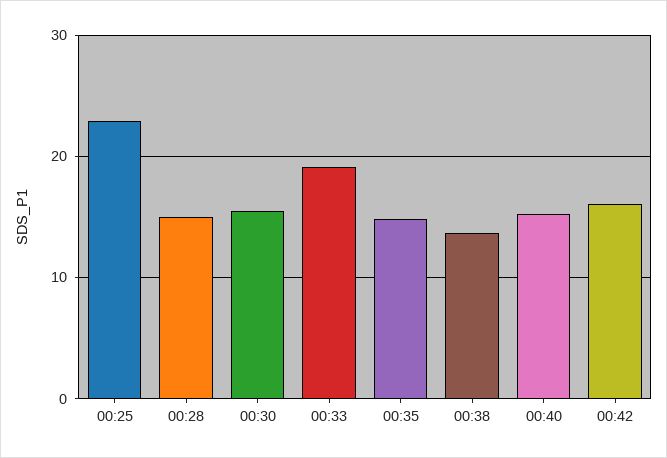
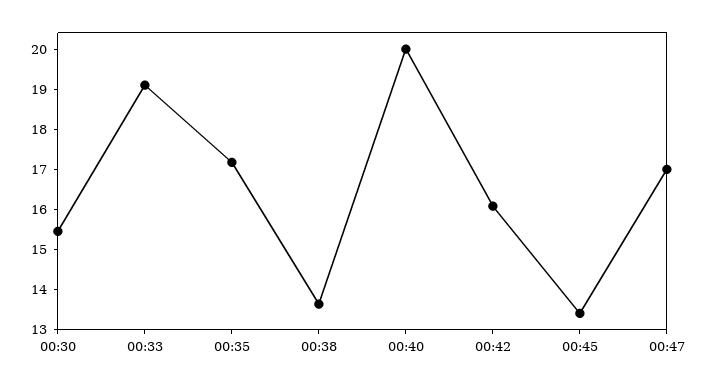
00:25: 23 -> none
00:28: 15 -> none
00:35: 15 -> 17.2
00:40: 15 -> 20
00:45: none -> 13.4
00:47: none -> 17

